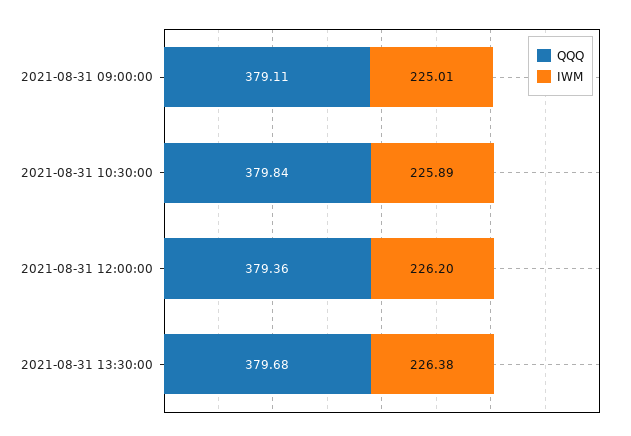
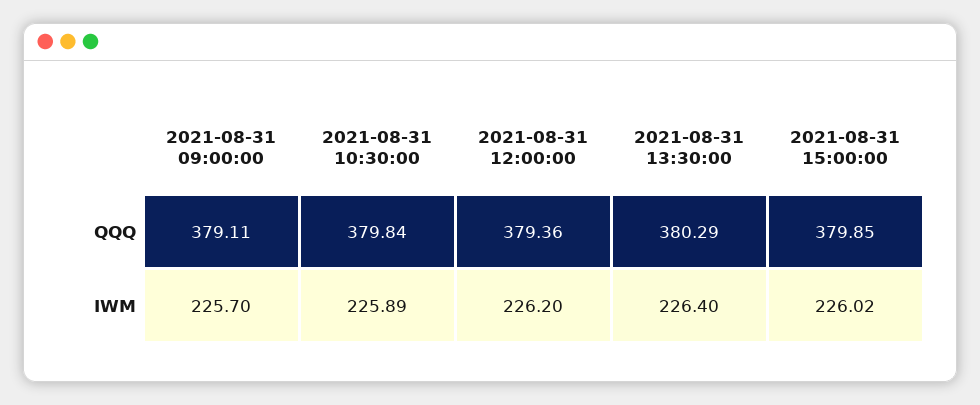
IWM, 2021-08-31 09:00:00: 225.01 -> 225.7
QQQ, 2021-08-31 13:30:00: 379.68 -> 380.29
IWM, 2021-08-31 13:30:00: 226.38 -> 226.4
QQQ, 2021-08-31 15:00:00: none -> 379.85
IWM, 2021-08-31 15:00:00: none -> 226.02

